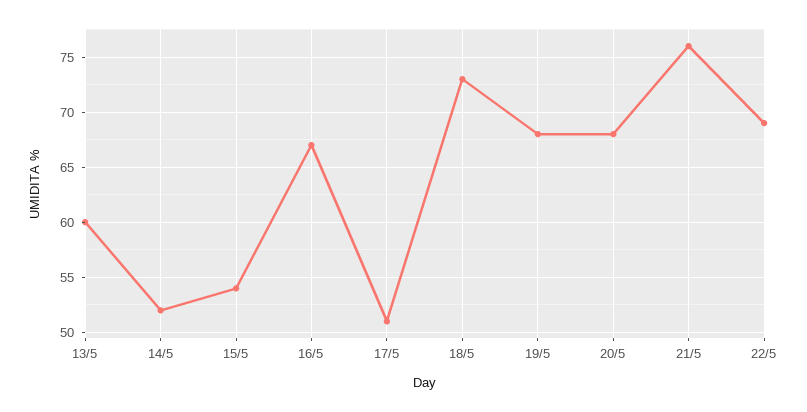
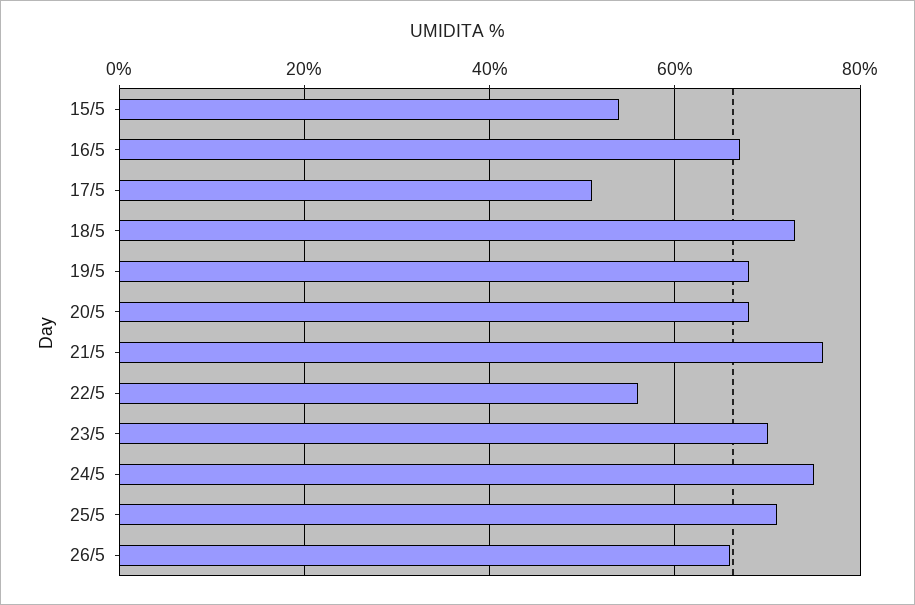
13/5: 60 -> none
14/5: 52 -> none
22/5: 69 -> 55
23/5: none -> 70
24/5: none -> 75
25/5: none -> 70
26/5: none -> 65

